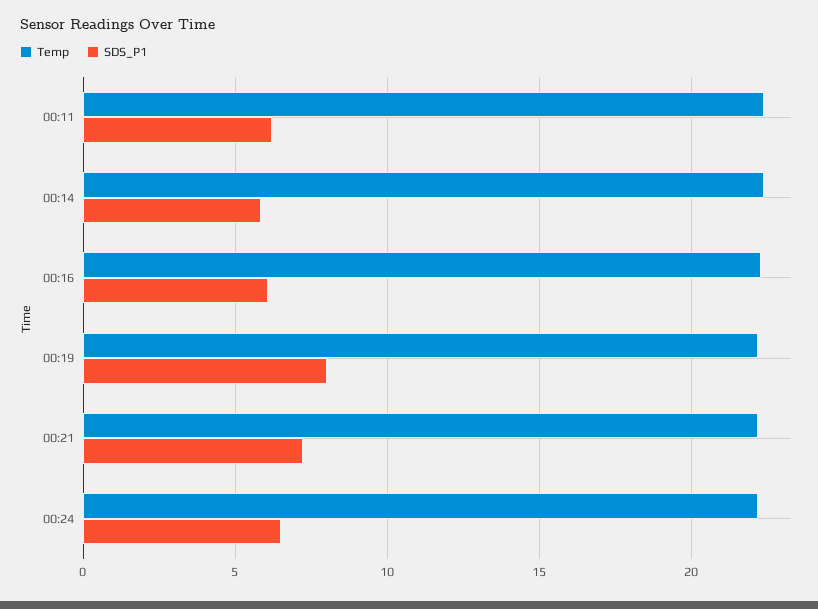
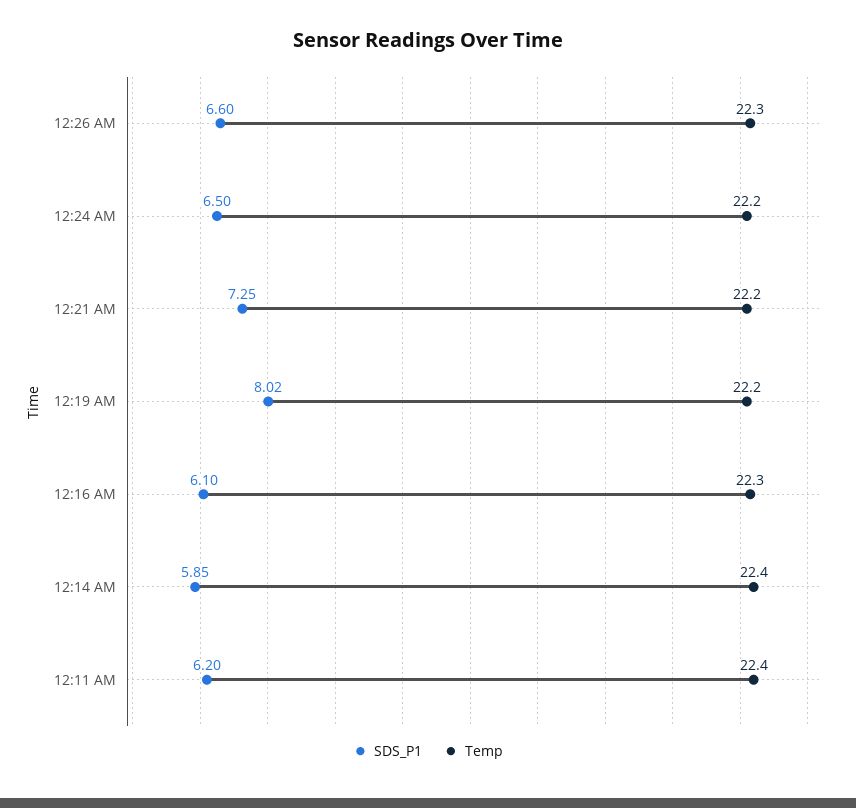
SDS_P1, 12:26 AM: none -> 6.6
Temp, 12:26 AM: none -> 22.3

